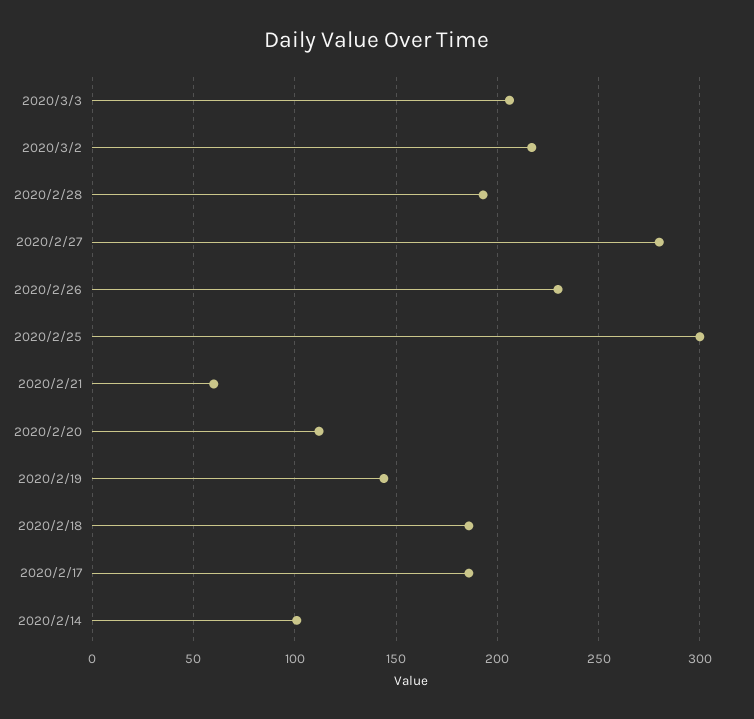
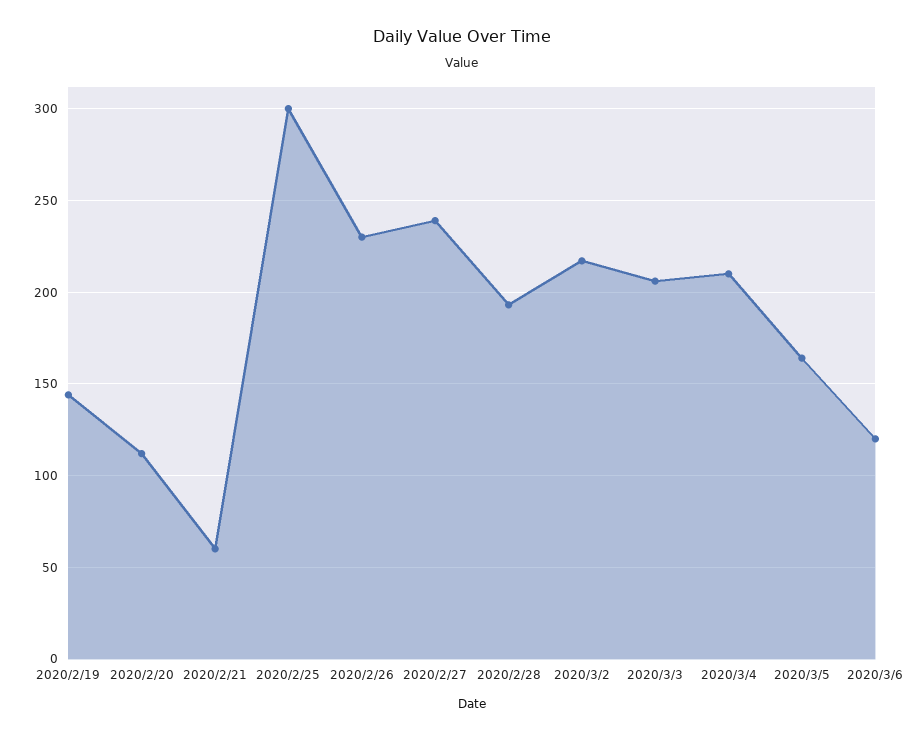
2020/2/27: 280 -> 240
2020/2/18: 185 -> none
2020/2/17: 185 -> none
2020/2/14: 100 -> none
2020/3/4: none -> 210
2020/3/5: none -> 165
2020/3/6: none -> 120

